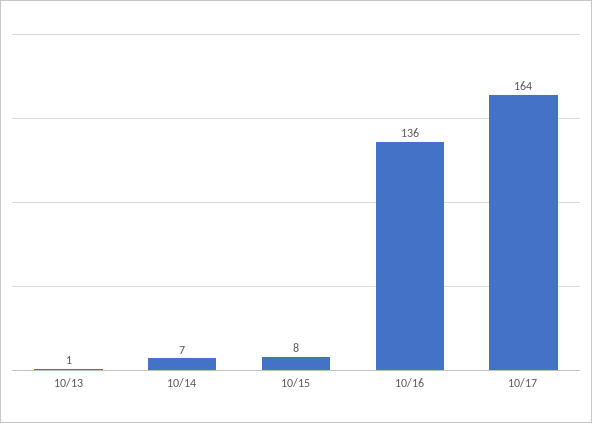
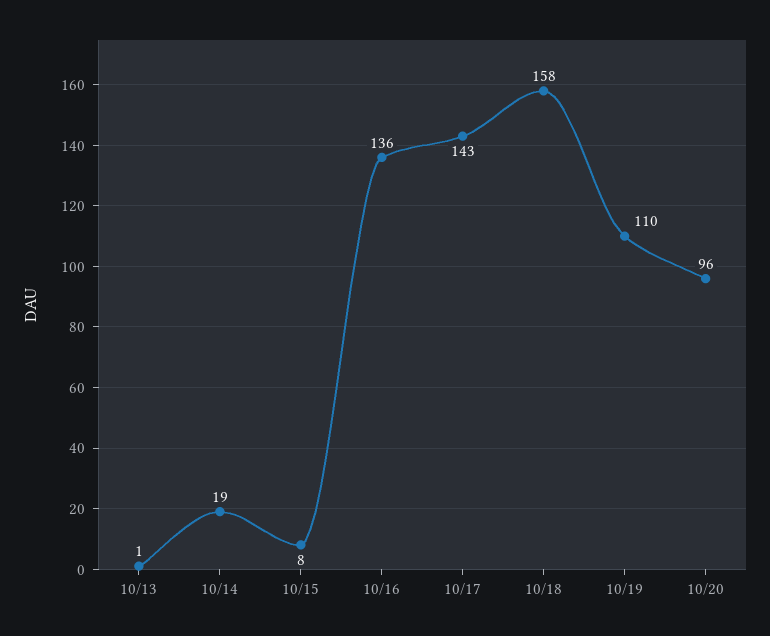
10/14: 7 -> 19
10/17: 164 -> 143
10/18: none -> 158
10/19: none -> 110
10/20: none -> 96

